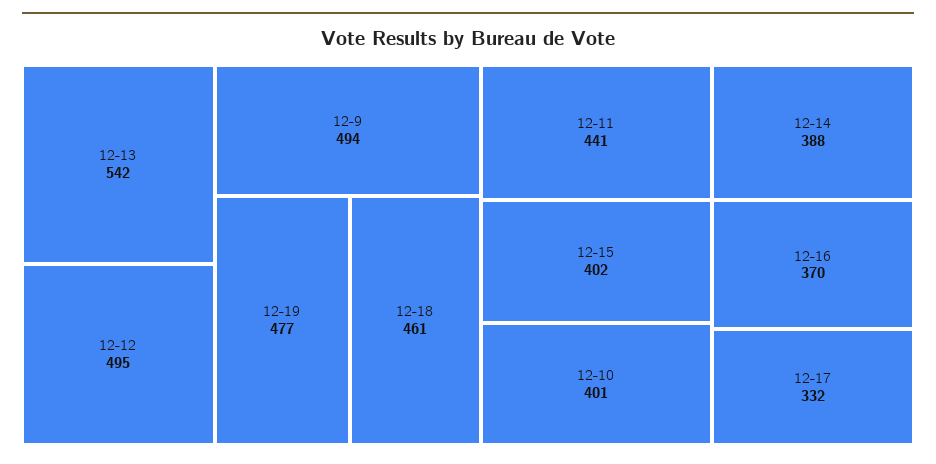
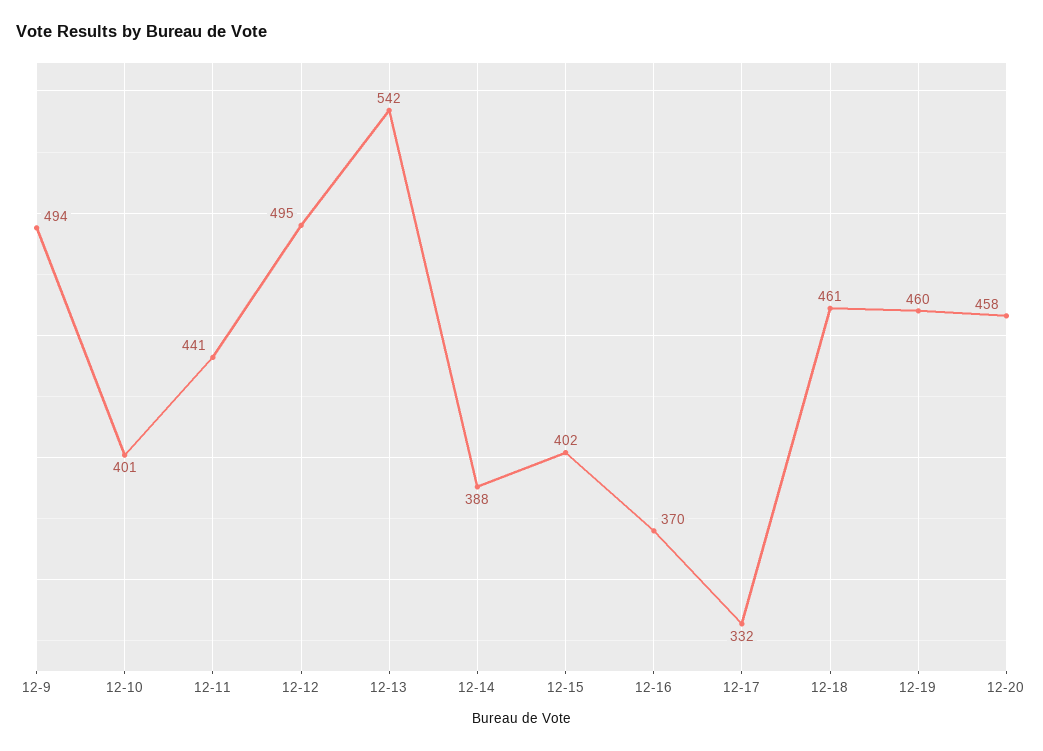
12-19: 477 -> 460
12-20: none -> 458

